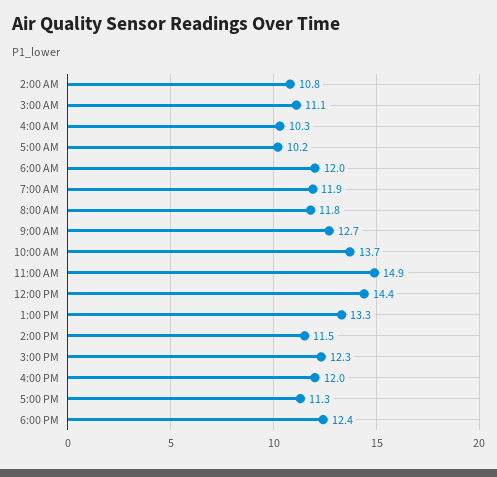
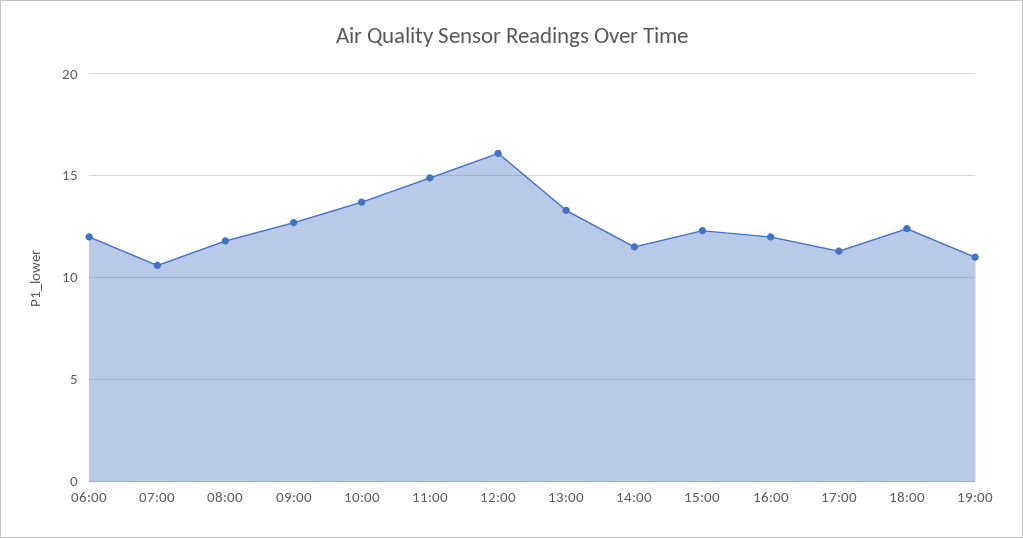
2:00 AM: 10.8 -> none
3:00 AM: 11.1 -> none
4:00 AM: 10.3 -> none
5:00 AM: 10.2 -> none
7:00 AM: 11.9 -> 10.5
12:00 PM: 14.4 -> 16
19:00: none -> 11

